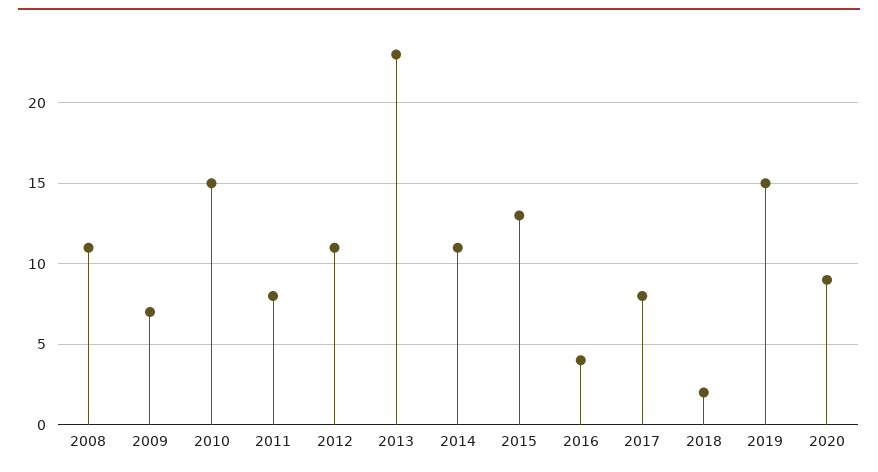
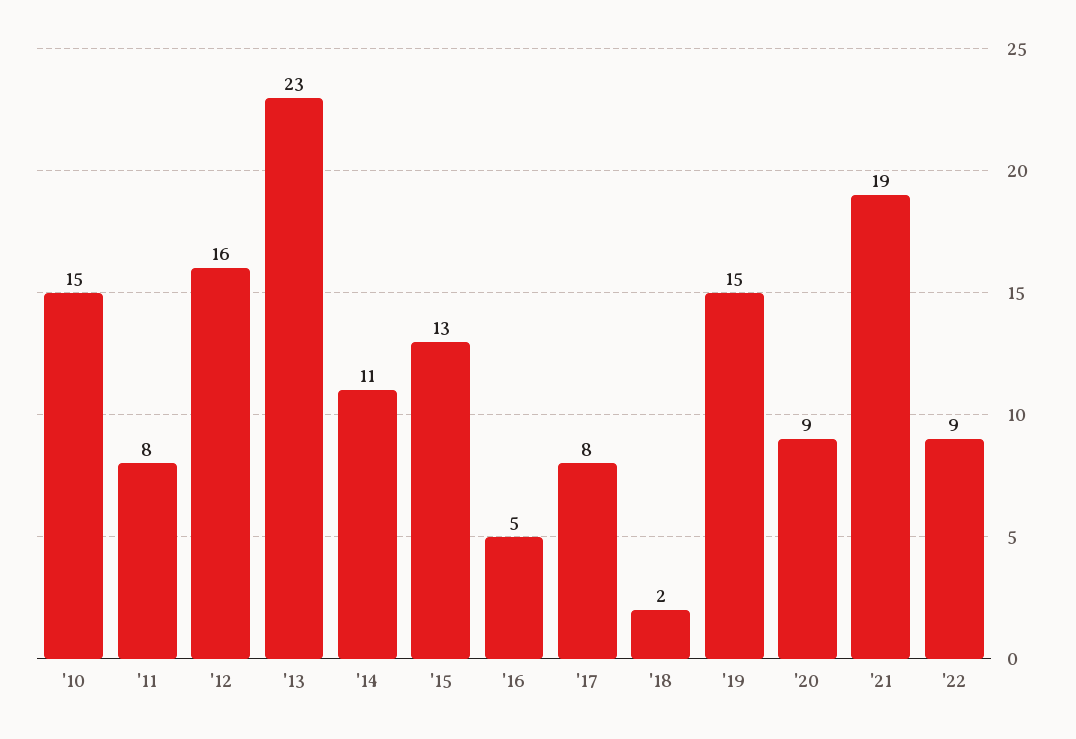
2008: 11 -> none
2009: 7 -> none
2012: 11 -> 16
2016: 4 -> 5
'21: none -> 19
'22: none -> 9

